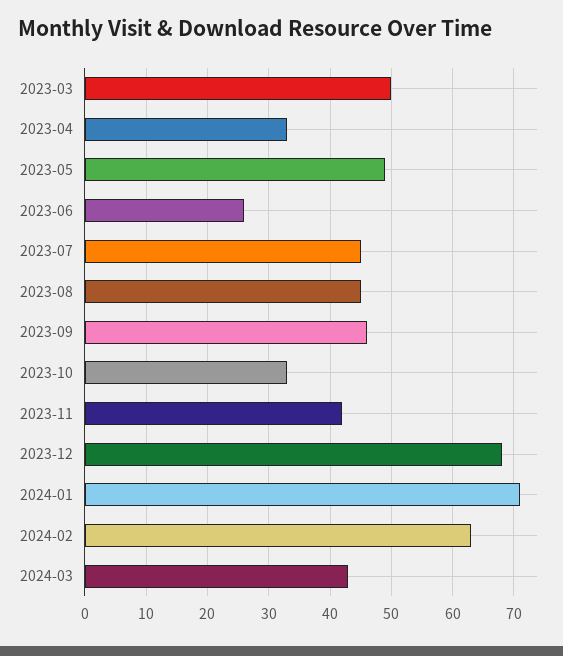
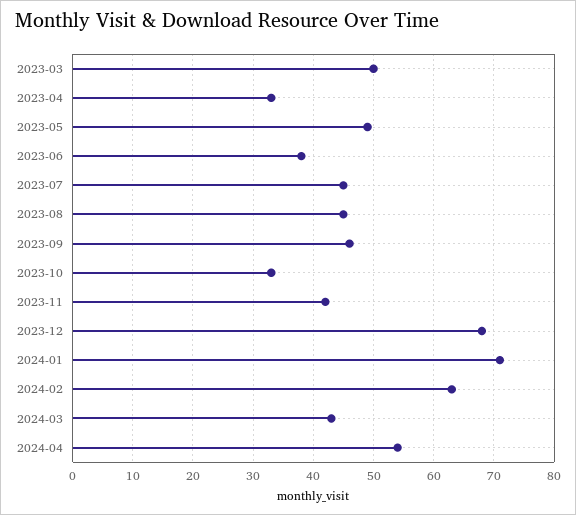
2023-06: 26 -> 38
2024-04: none -> 54

